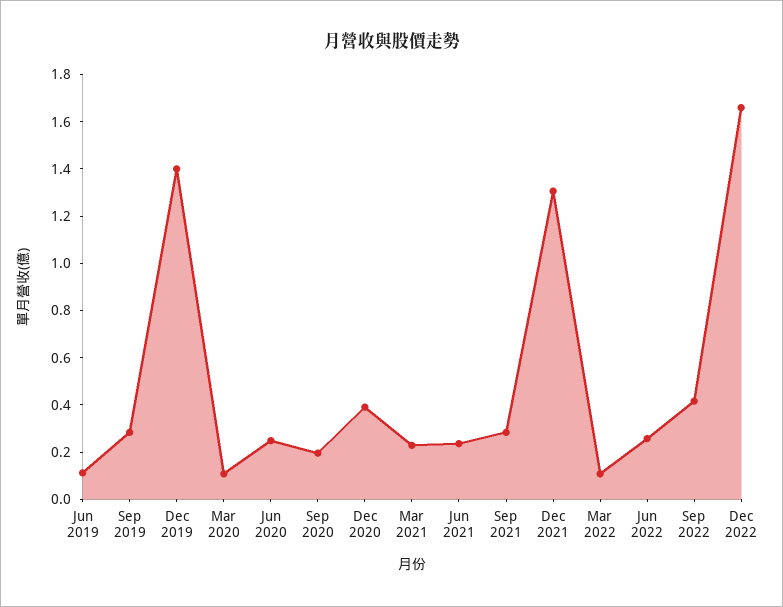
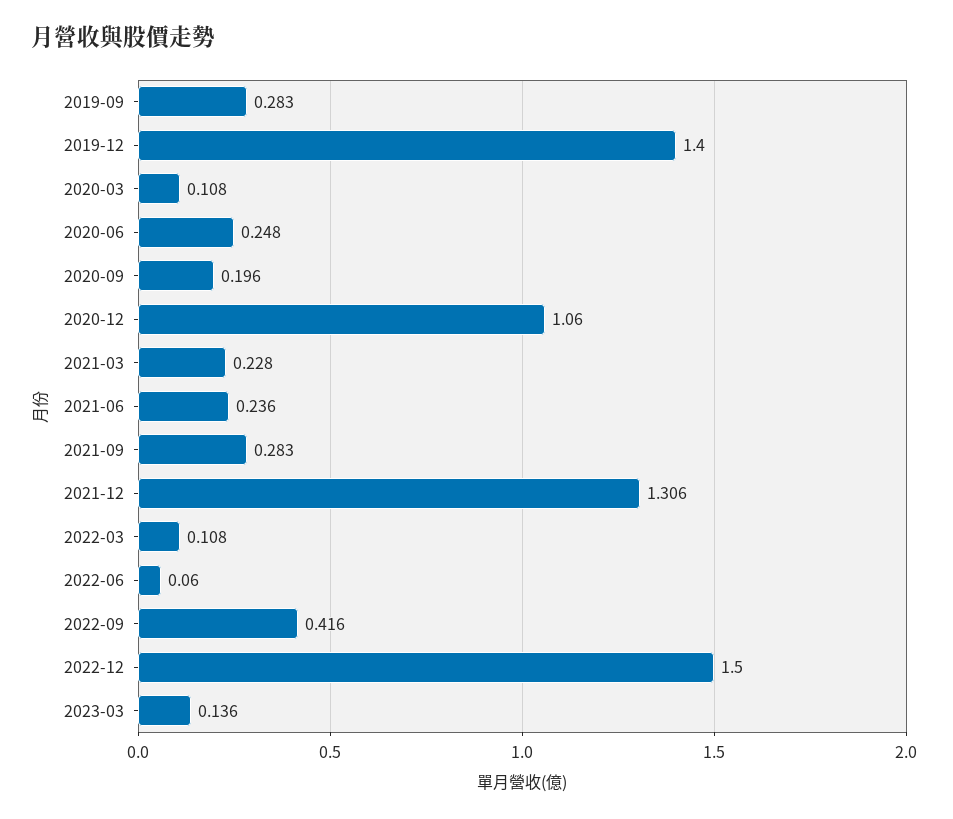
Jun 2019: 0.1 -> none
Dec 2020: 0.4 -> 1.06
Jun 2022: 0.25 -> 0.06
Dec 2022: 1.65 -> 1.5
2023-03: none -> 0.136

